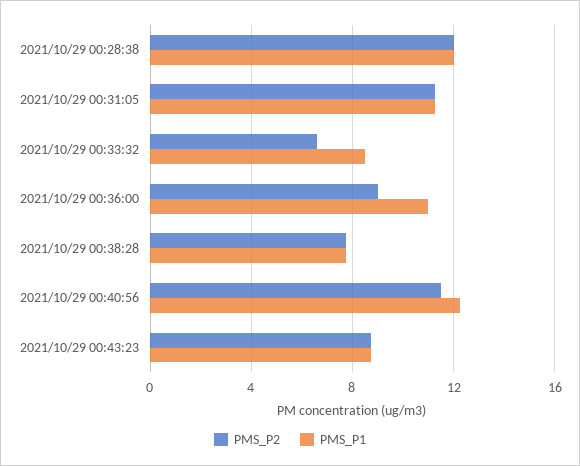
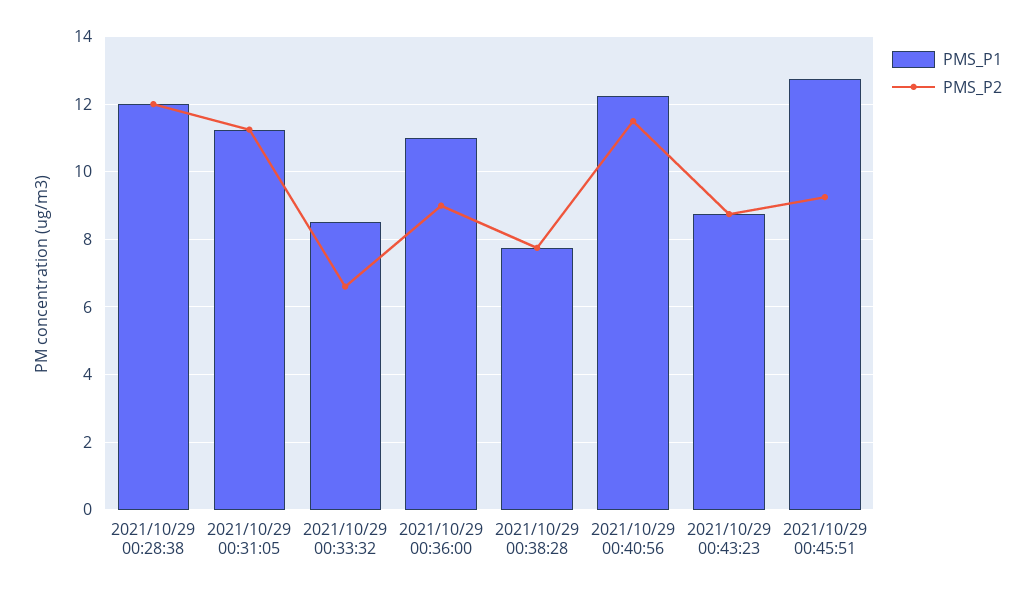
PMS_P1, 2021/10/29 00:45:51: none -> 12.8
PMS_P2, 2021/10/29 00:45:51: none -> 9.2

